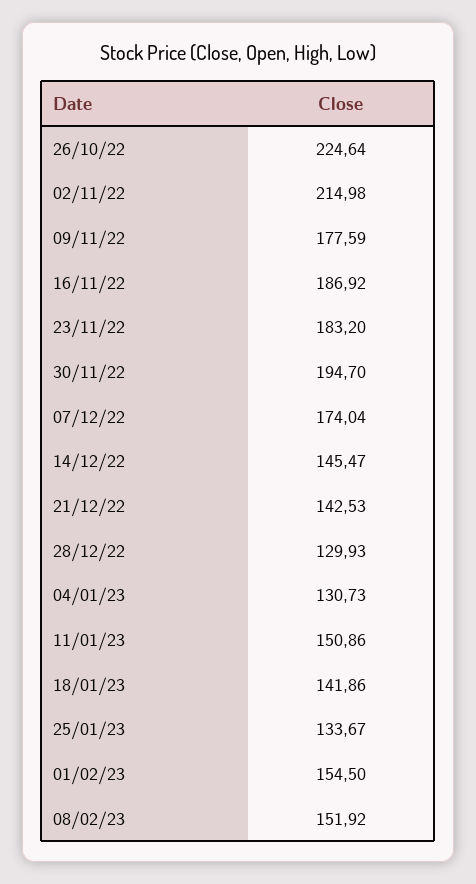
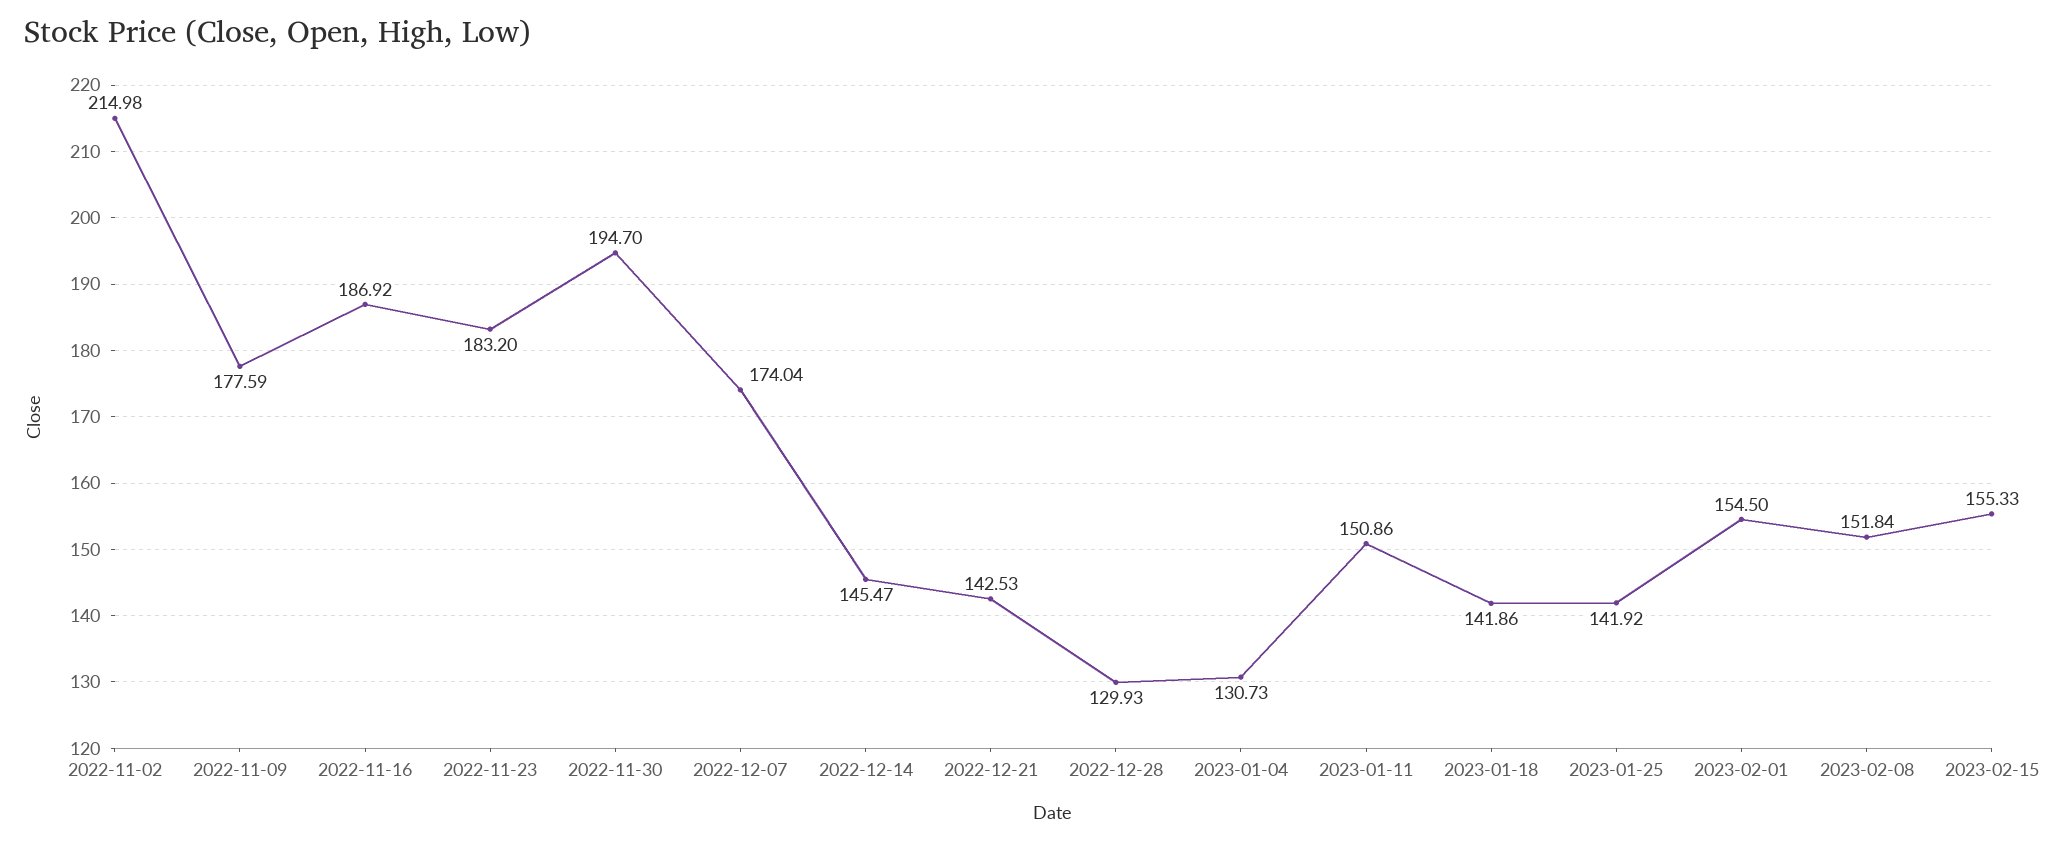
26/10/22: 224.64 -> none
25/01/23: 133.67 -> 141.92
08/02/23: 151.92 -> 151.84
2023-02-15: none -> 155.33

